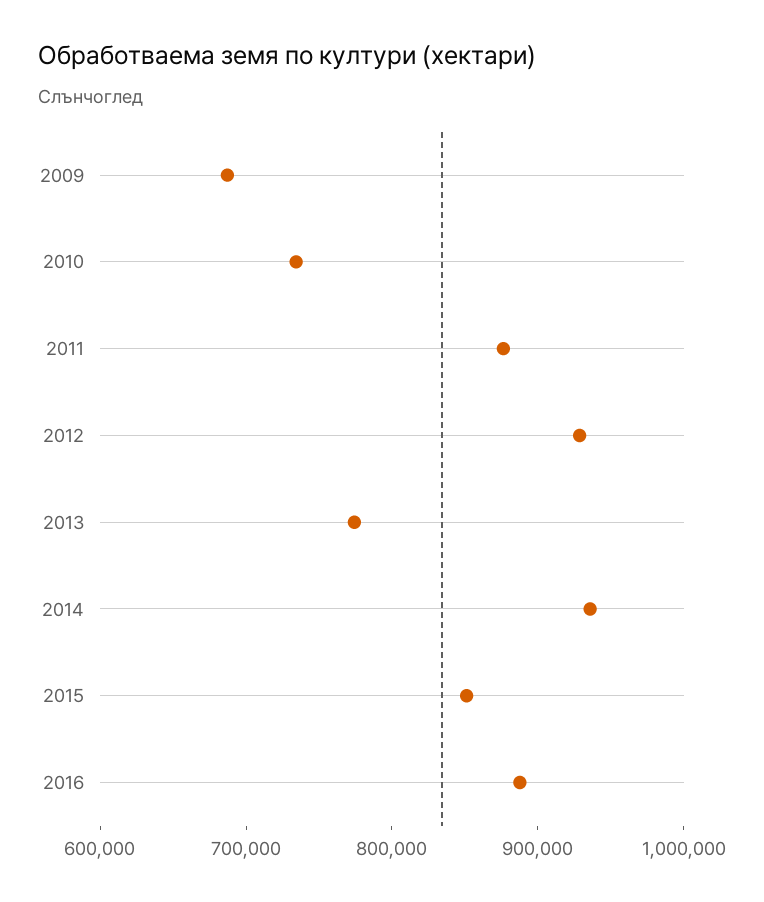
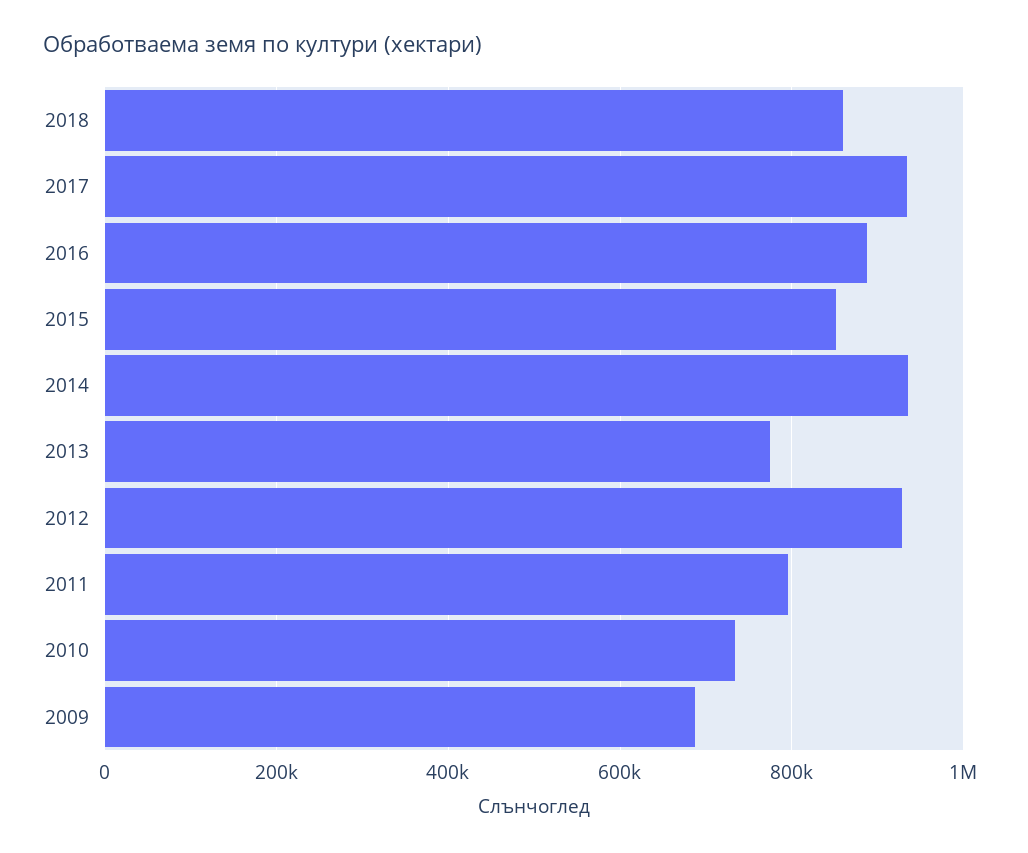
2011: 880000 -> 800000
2018: none -> 860000
2017: none -> 940000

